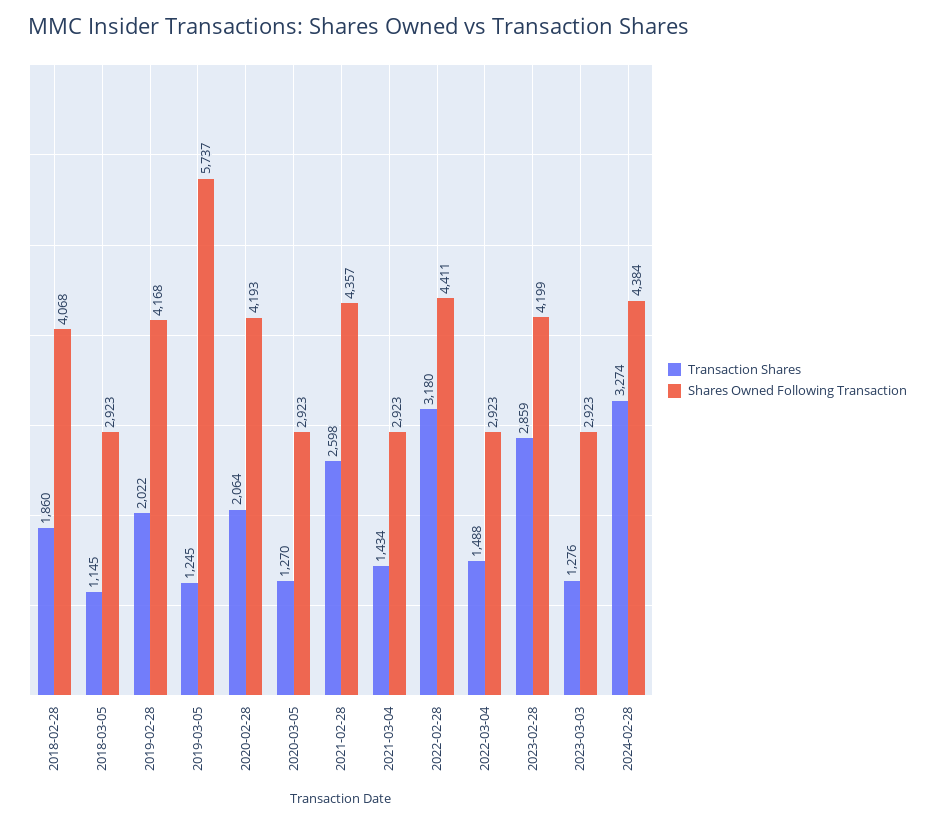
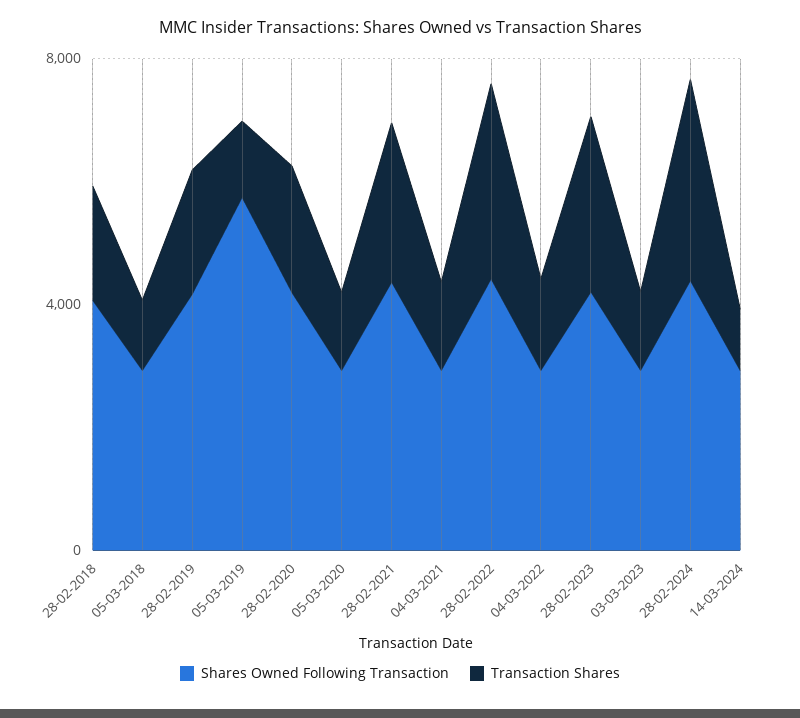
Shares Owned Following Transaction, 14-03-2024: none -> 3000
Transaction Shares, 14-03-2024: none -> 1000

